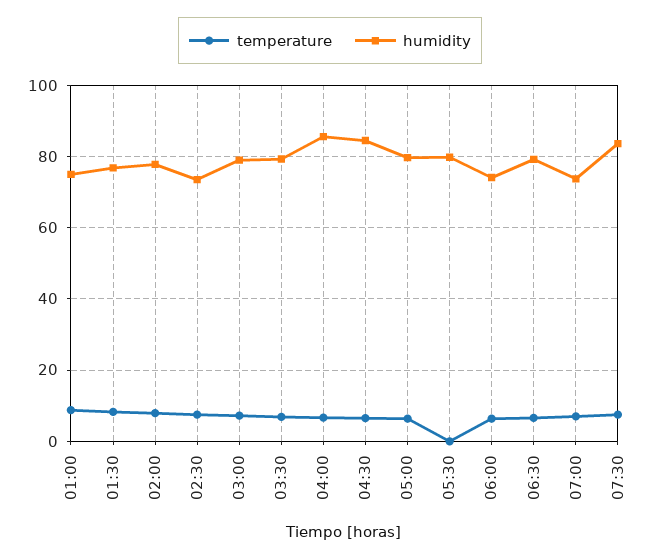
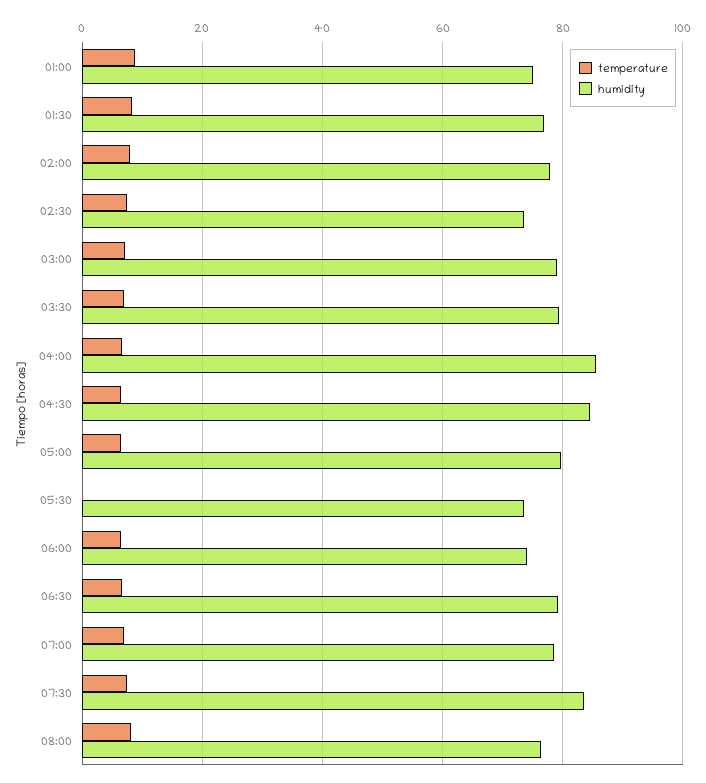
humidity, 05:30: 80 -> 74
humidity, 07:00: 74 -> 78
temperature, 08:00: none -> 8
humidity, 08:00: none -> 76

